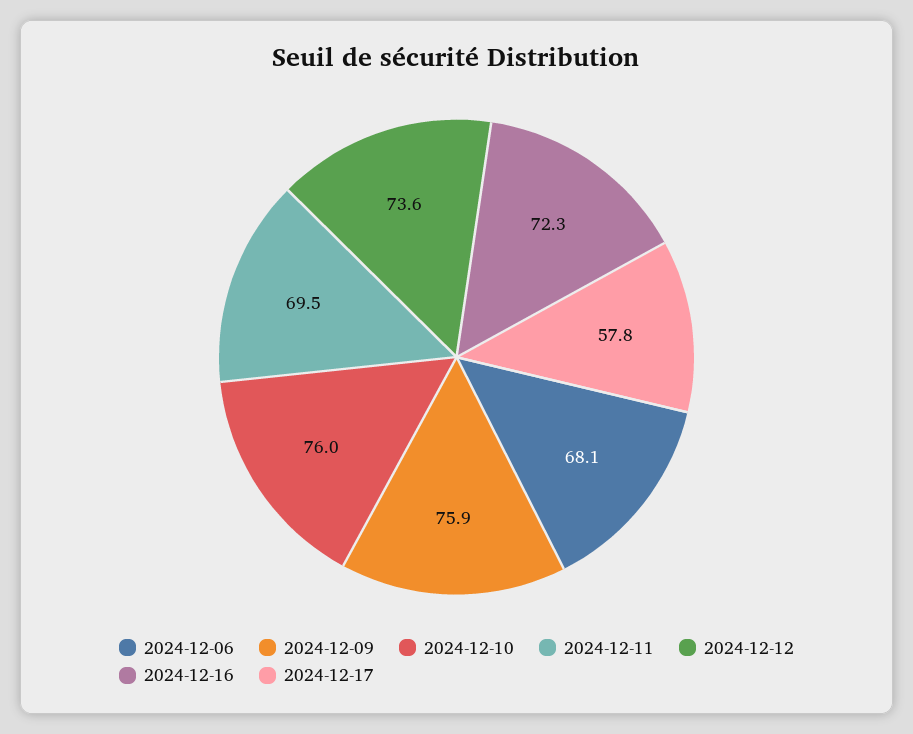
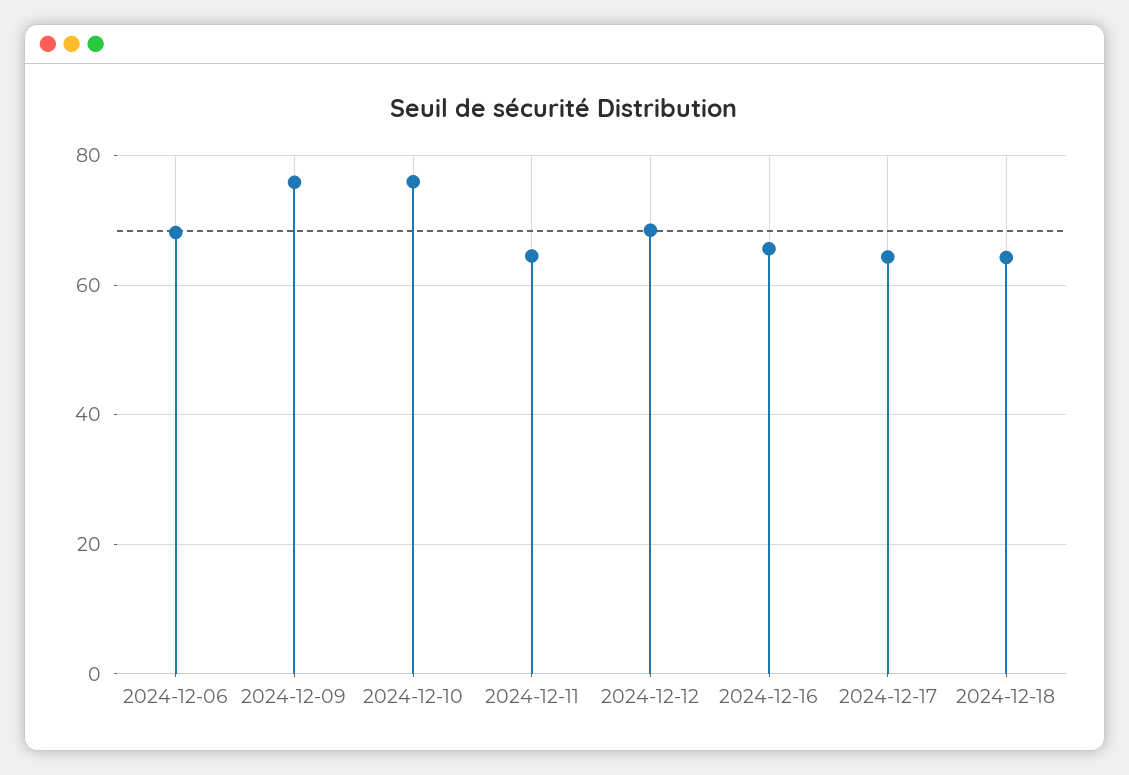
2024-12-11: 69.5 -> 64
2024-12-12: 73.6 -> 68
2024-12-16: 72.3 -> 66
2024-12-17: 57.8 -> 64
2024-12-18: none -> 64

